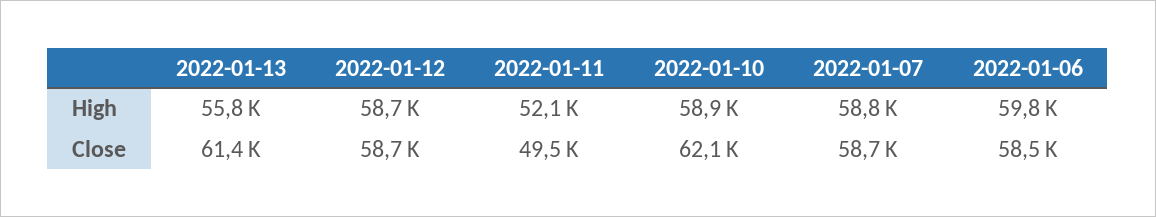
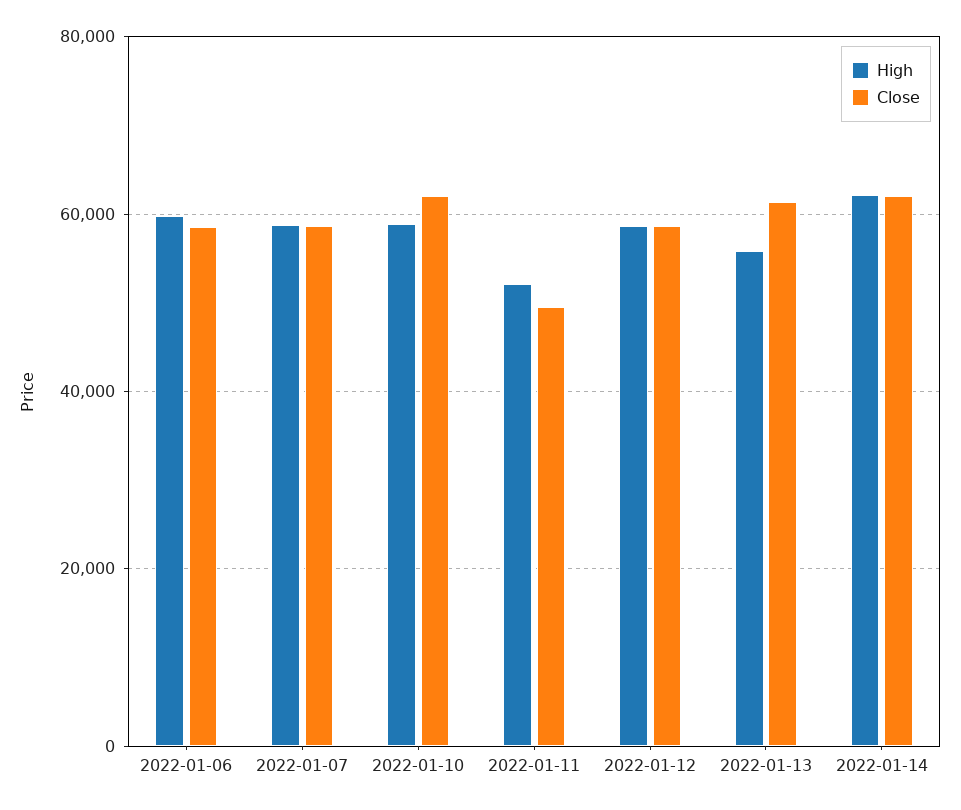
High, 2022-01-14: none -> 62000
Close, 2022-01-14: none -> 62000

